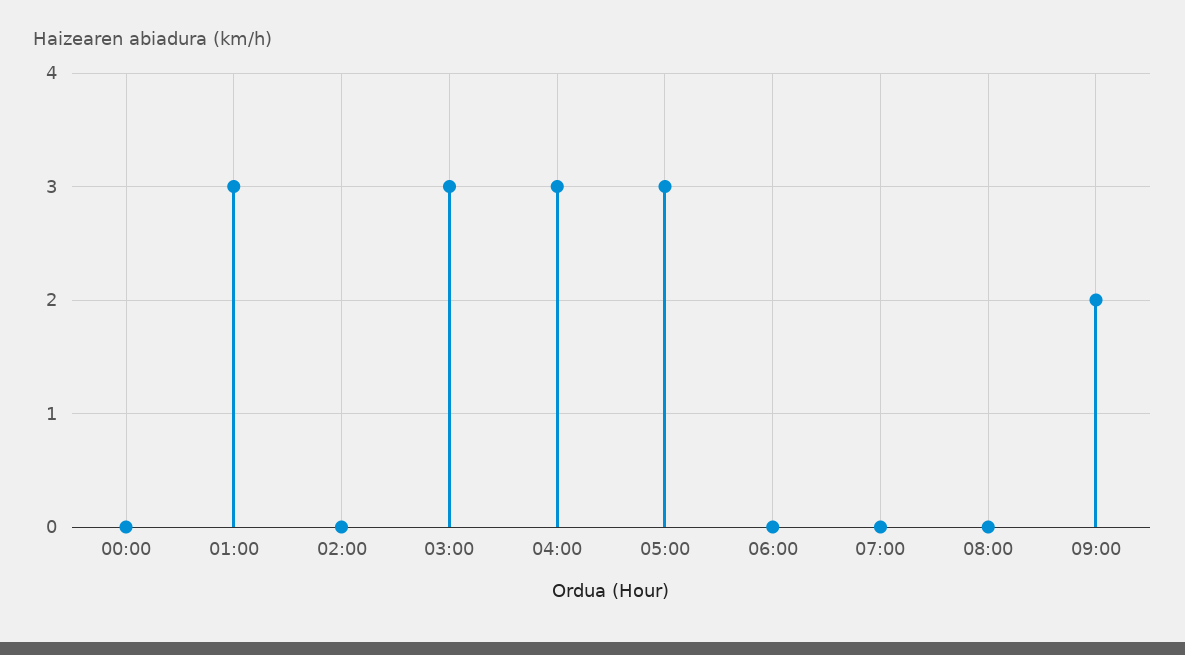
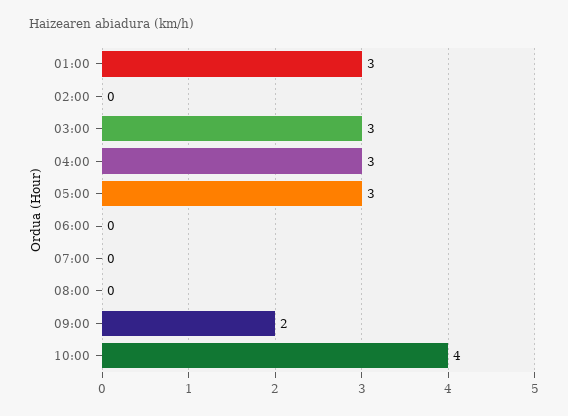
00:00: 0 -> none
10:00: none -> 4

